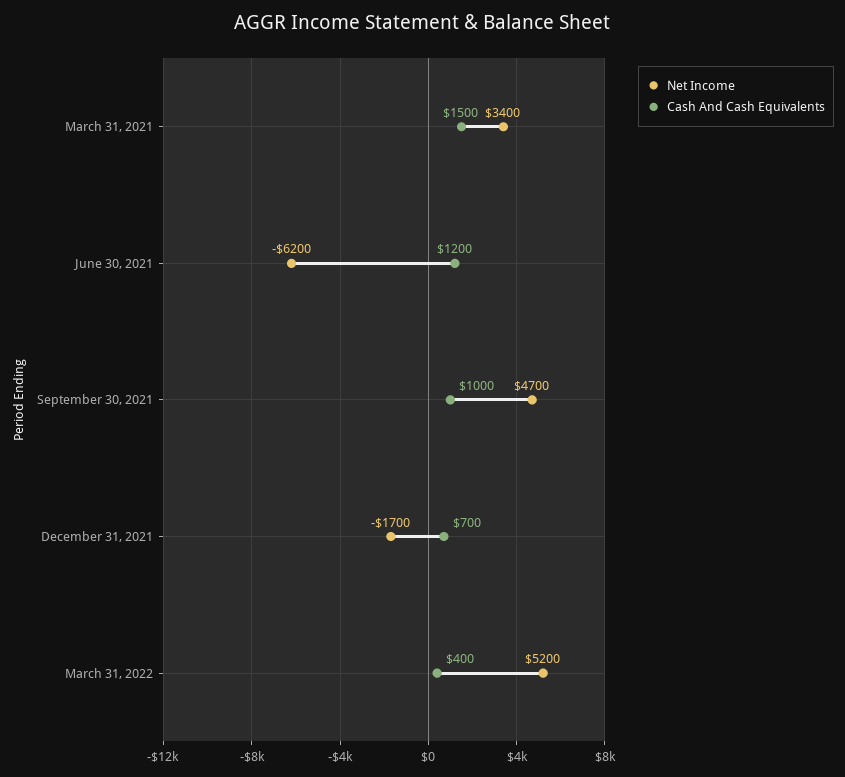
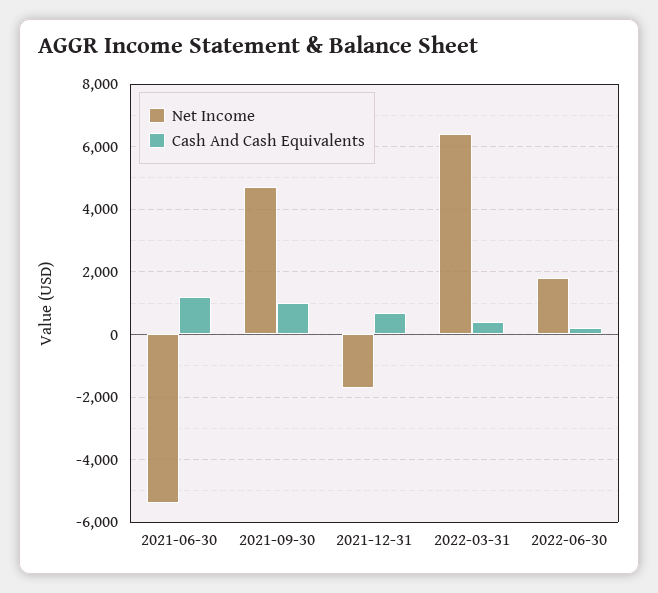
Net Income, March 31, 2021: 3400 -> none
Cash And Cash Equivalents, March 31, 2021: 1500 -> none
Net Income, June 30, 2021: -6200 -> -5400
Net Income, March 31, 2022: 5200 -> 6400
Net Income, 2022-06-30: none -> 1800
Cash And Cash Equivalents, 2022-06-30: none -> 200

